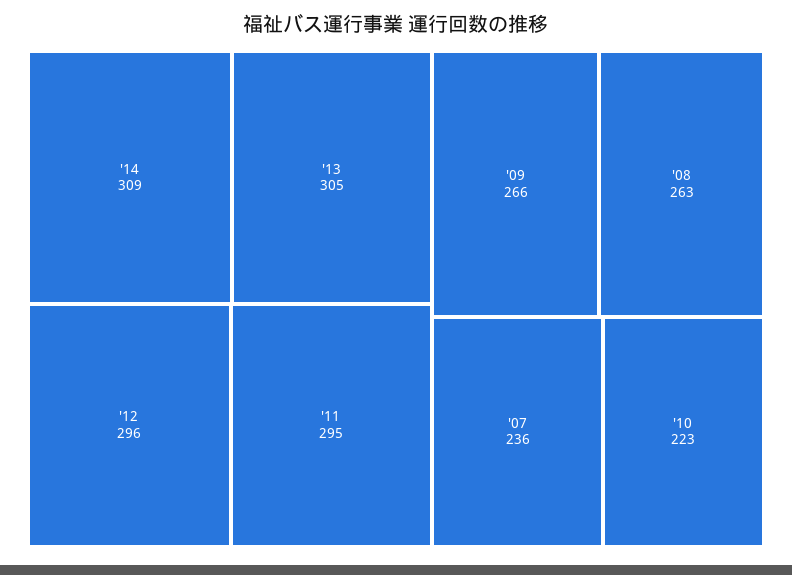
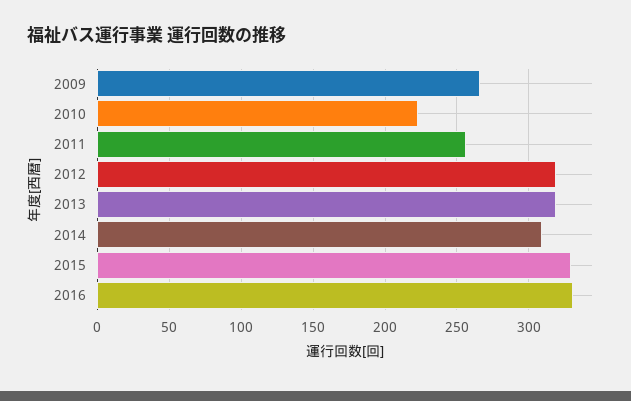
'13: 305 -> 320
'12: 296 -> 320
'11: 295 -> 255
'08: 263 -> none
'07: 236 -> none
2015: none -> 330
2016: none -> 330

